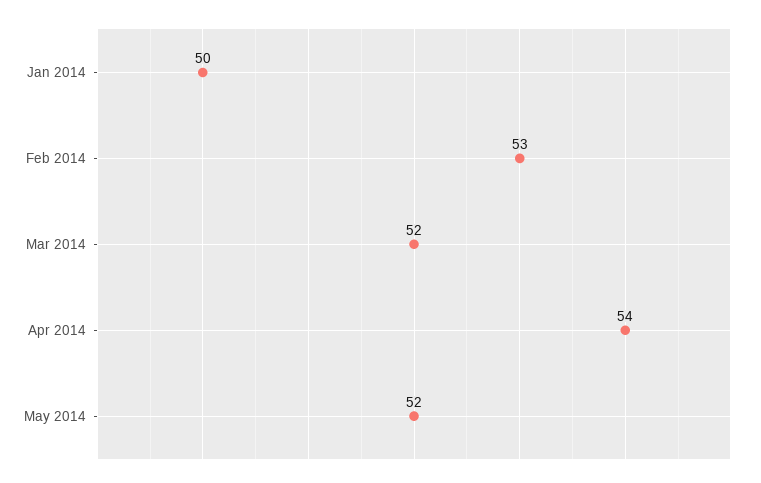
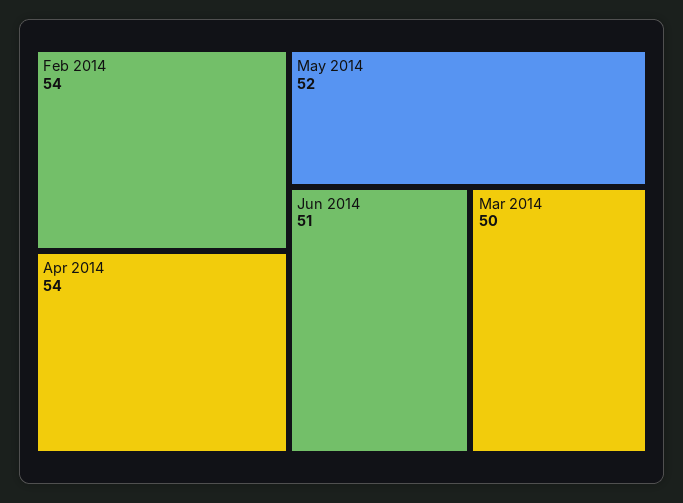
Jan 2014: 50 -> none
Feb 2014: 53 -> 54
Mar 2014: 52 -> 50
Jun 2014: none -> 51

